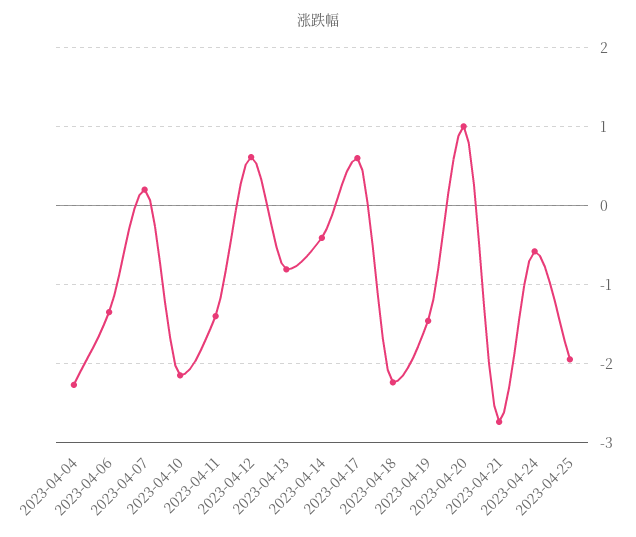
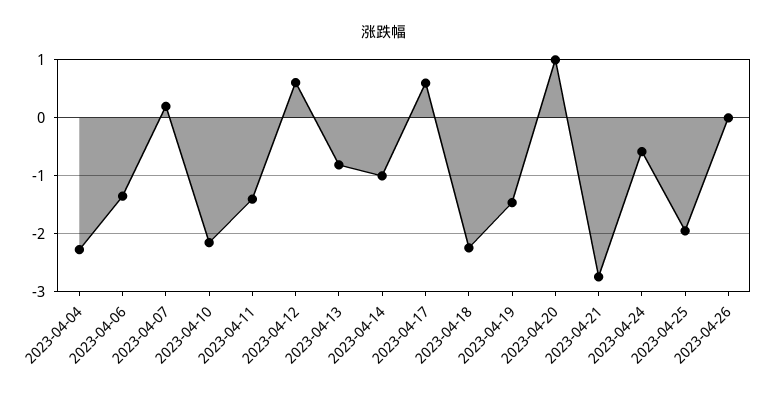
2023-04-14: -0.4 -> -1
2023-04-26: none -> 0

